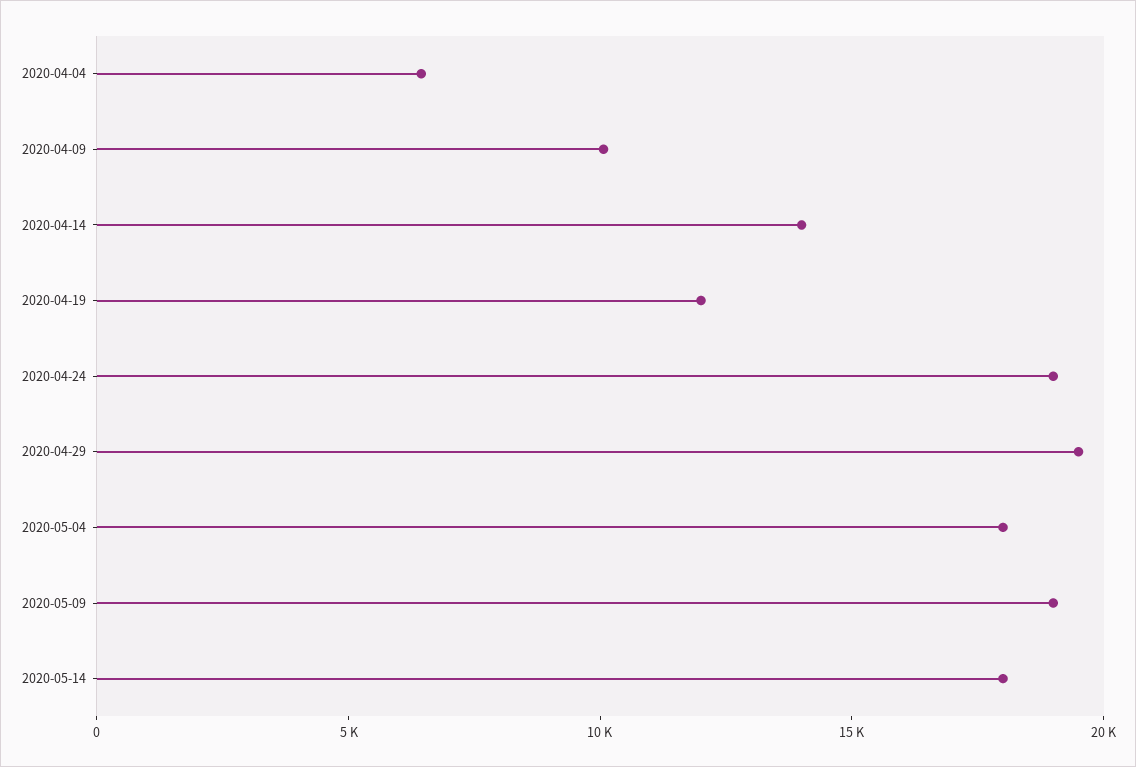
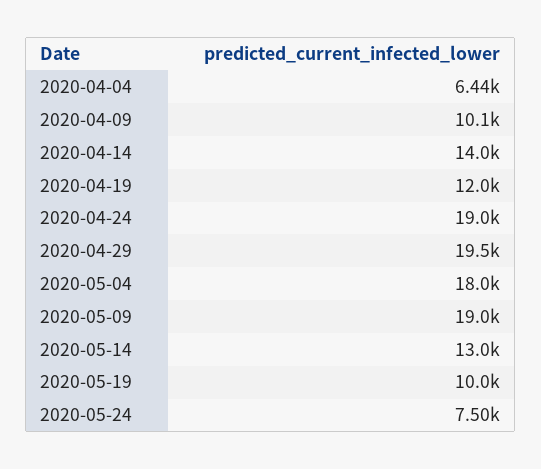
2020-05-14: 18000 -> 13000
2020-05-19: none -> 10000
2020-05-24: none -> 7500

